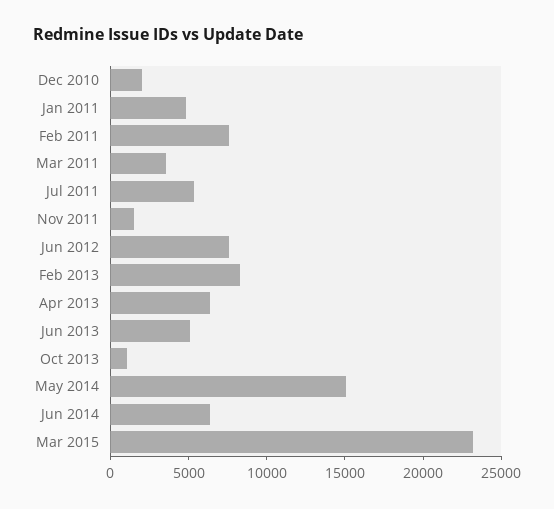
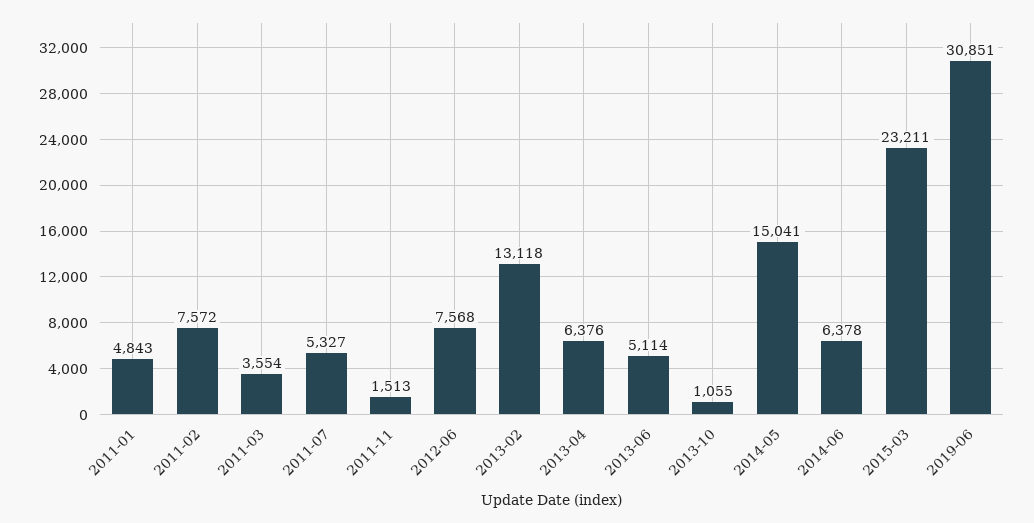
Dec 2010: 2000 -> none
Feb 2013: 8000 -> 13118
2019-06: none -> 30851

